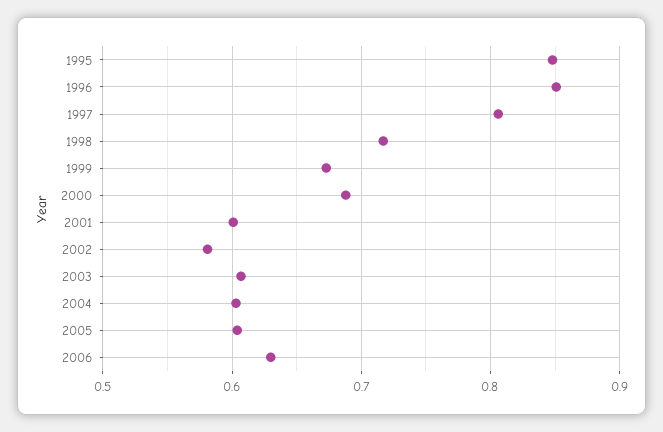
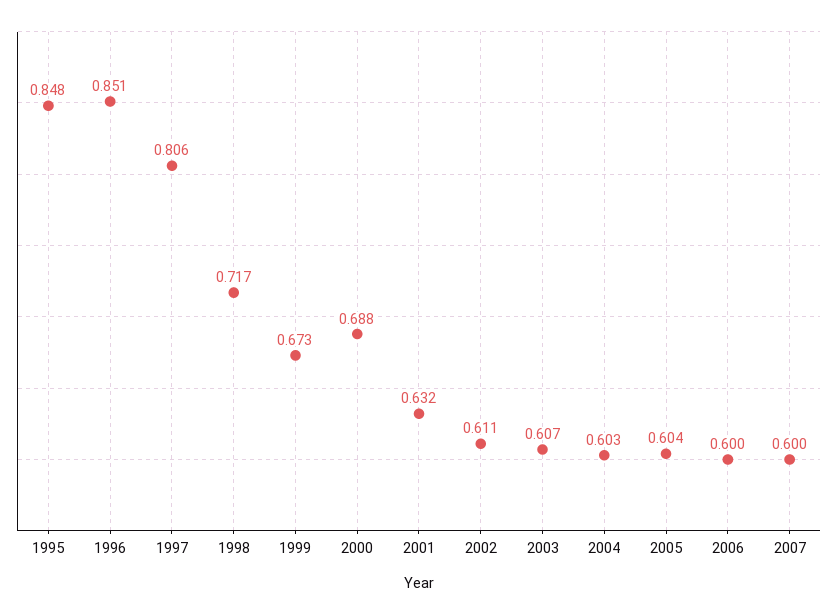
2001: 0.6 -> 0.632
2002: 0.58 -> 0.611
2006: 0.63 -> 0.6
2007: none -> 0.6

